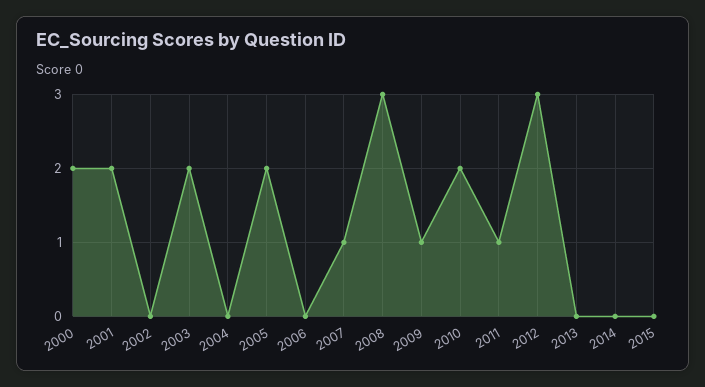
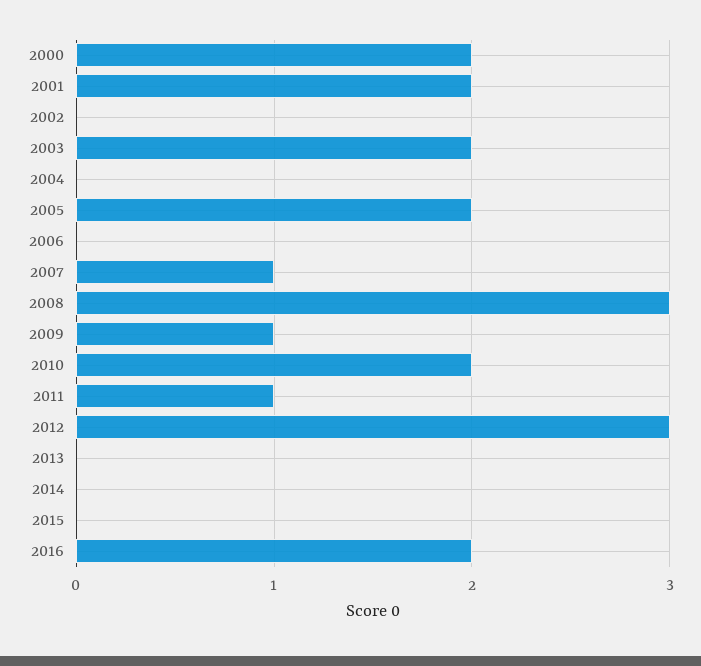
2016: none -> 2

